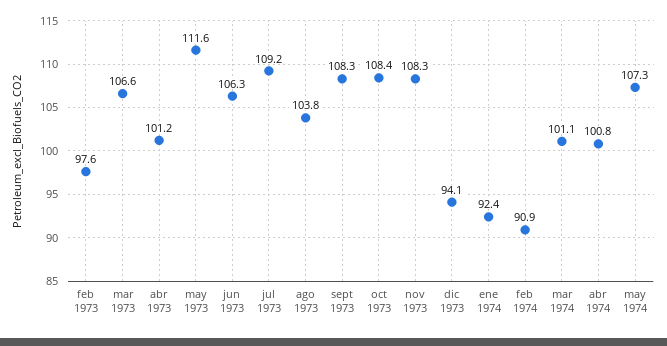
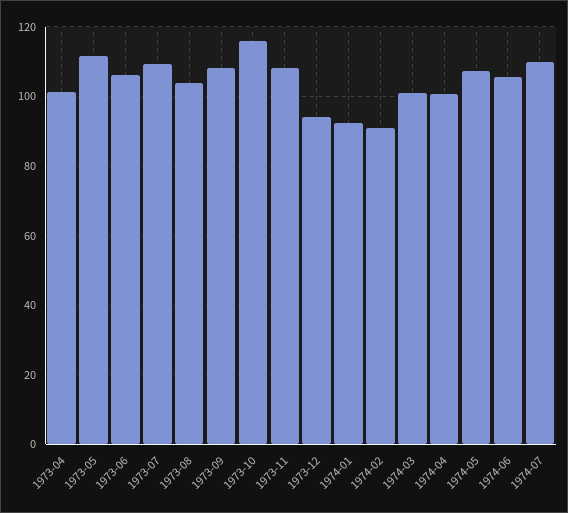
feb 1973: 97.6 -> none
mar 1973: 106.6 -> none
oct 1973: 108.4 -> 116
1974-06: none -> 106
1974-07: none -> 110

